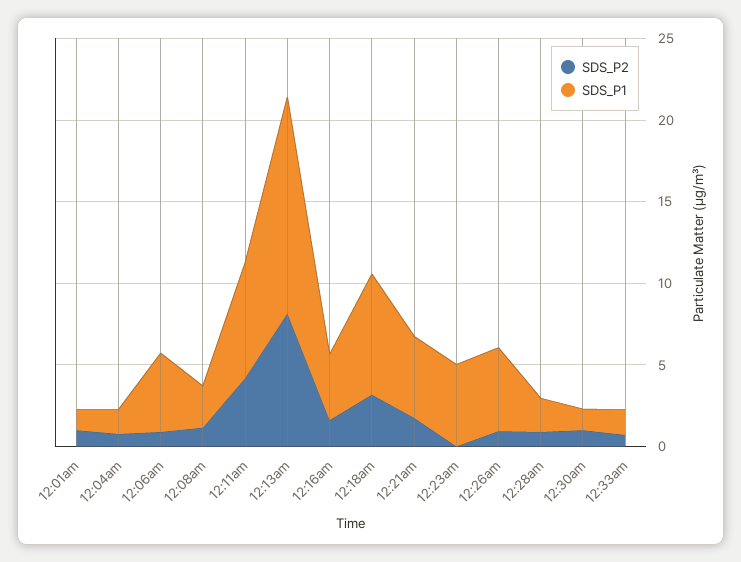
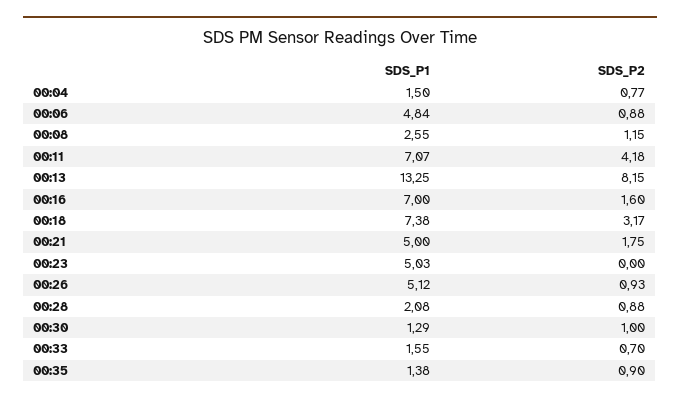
SDS_P2, 12:01am: 1 -> none
SDS_P1, 12:01am: 1 -> none
SDS_P1, 12:16am: 4 -> 7
SDS_P1, 00:35: none -> 1.38
SDS_P2, 00:35: none -> 0.9

